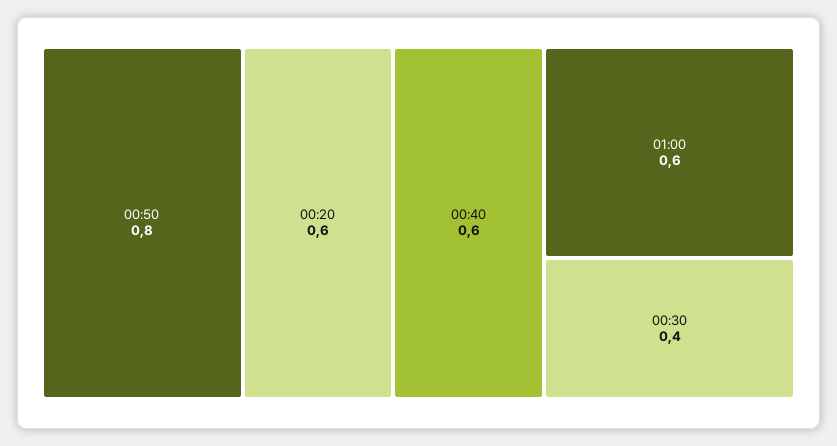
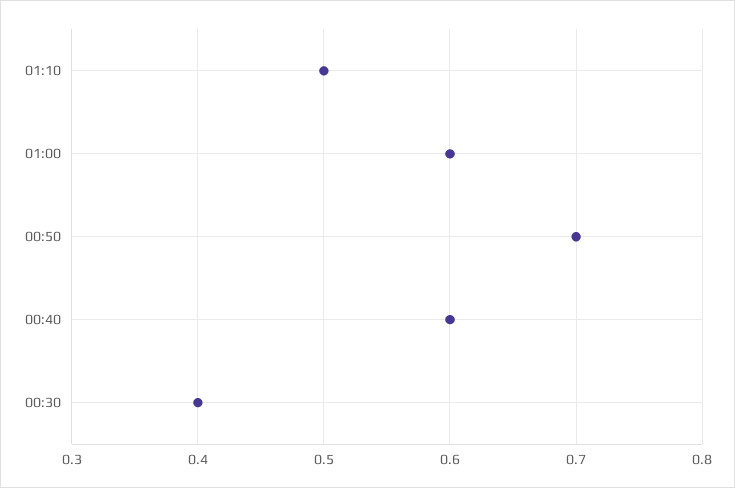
00:50: 0.8 -> 0.7
00:20: 0.6 -> none
01:10: none -> 0.5

